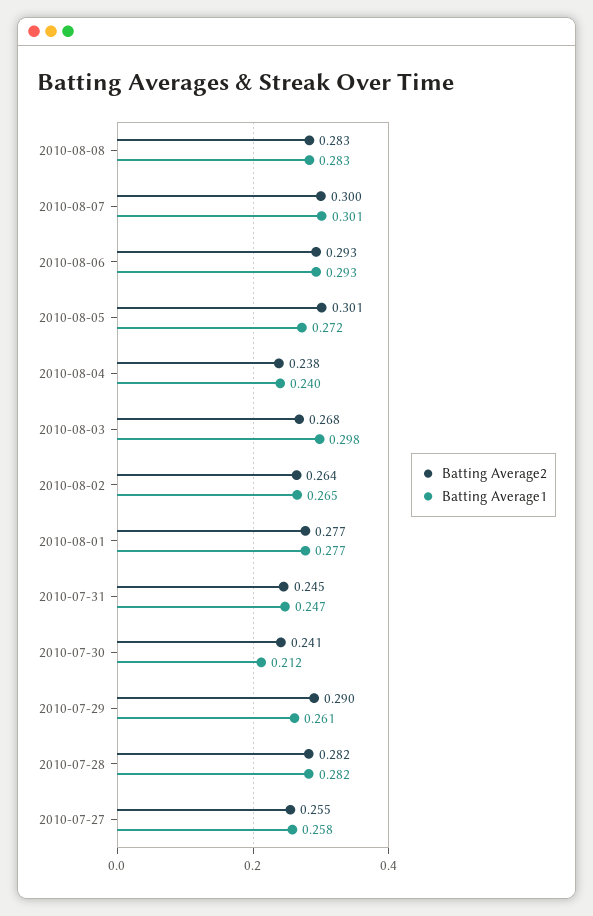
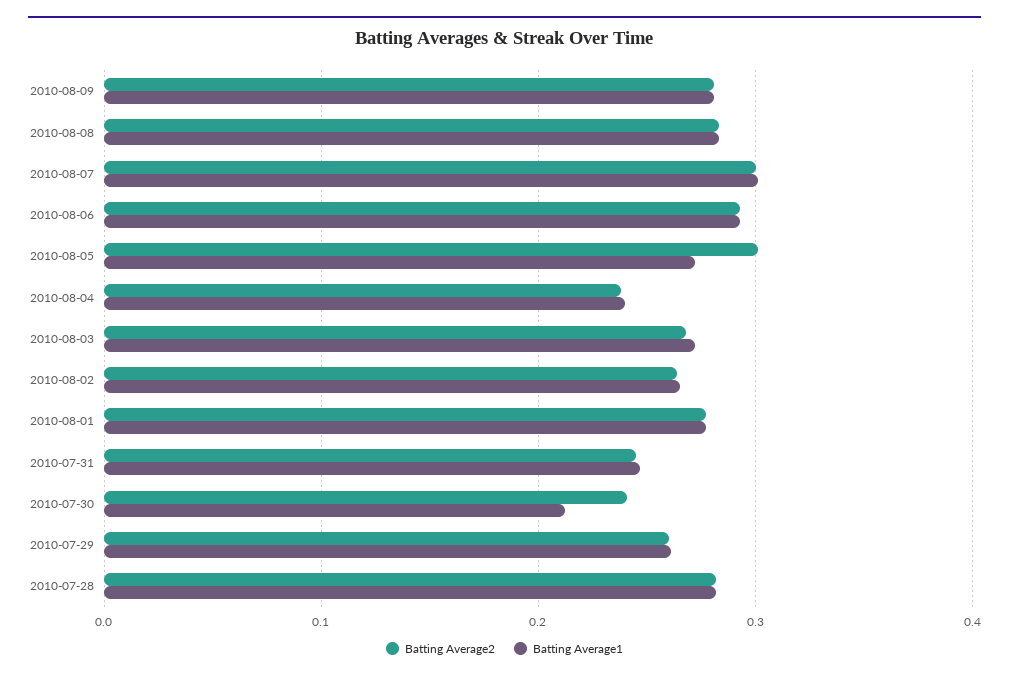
Batting Average1, 2010-08-03: 0.298 -> 0.27
Batting Average2, 2010-07-29: 0.29 -> 0.26
Batting Average2, 2010-07-27: 0.255 -> none
Batting Average1, 2010-07-27: 0.258 -> none
Batting Average2, 2010-08-09: none -> 0.28
Batting Average1, 2010-08-09: none -> 0.28

